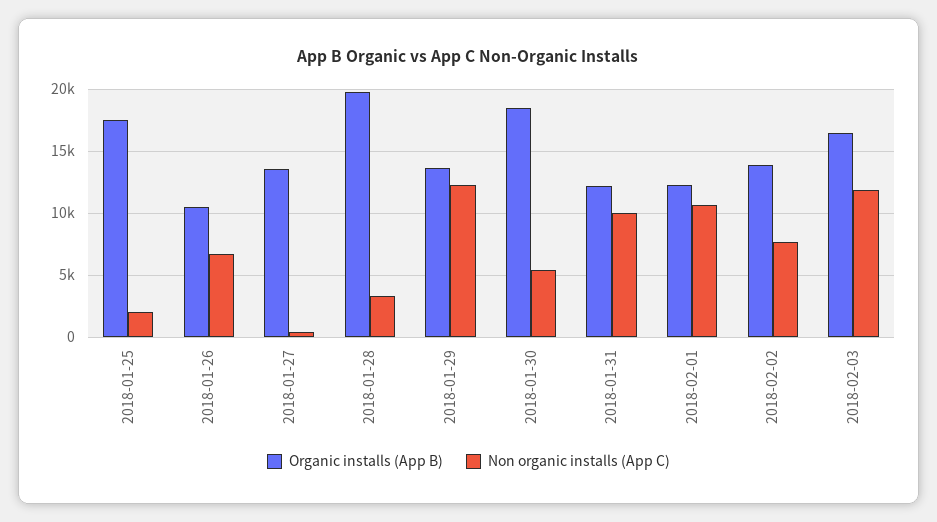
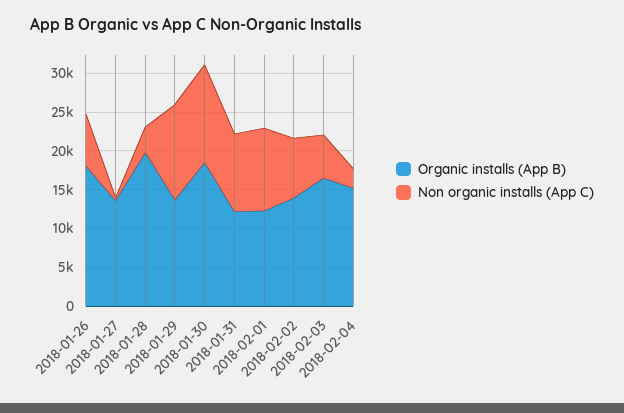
Organic installs (App B), 2018-01-25: 17500 -> none
Non organic installs (App C), 2018-01-25: 2000 -> none
Organic installs (App B), 2018-01-26: 10500 -> 17500
Non organic installs (App C), 2018-01-30: 5500 -> 12500
Non organic installs (App C), 2018-02-03: 12000 -> 5000
Organic installs (App B), 2018-02-04: none -> 15000
Non organic installs (App C), 2018-02-04: none -> 2500

